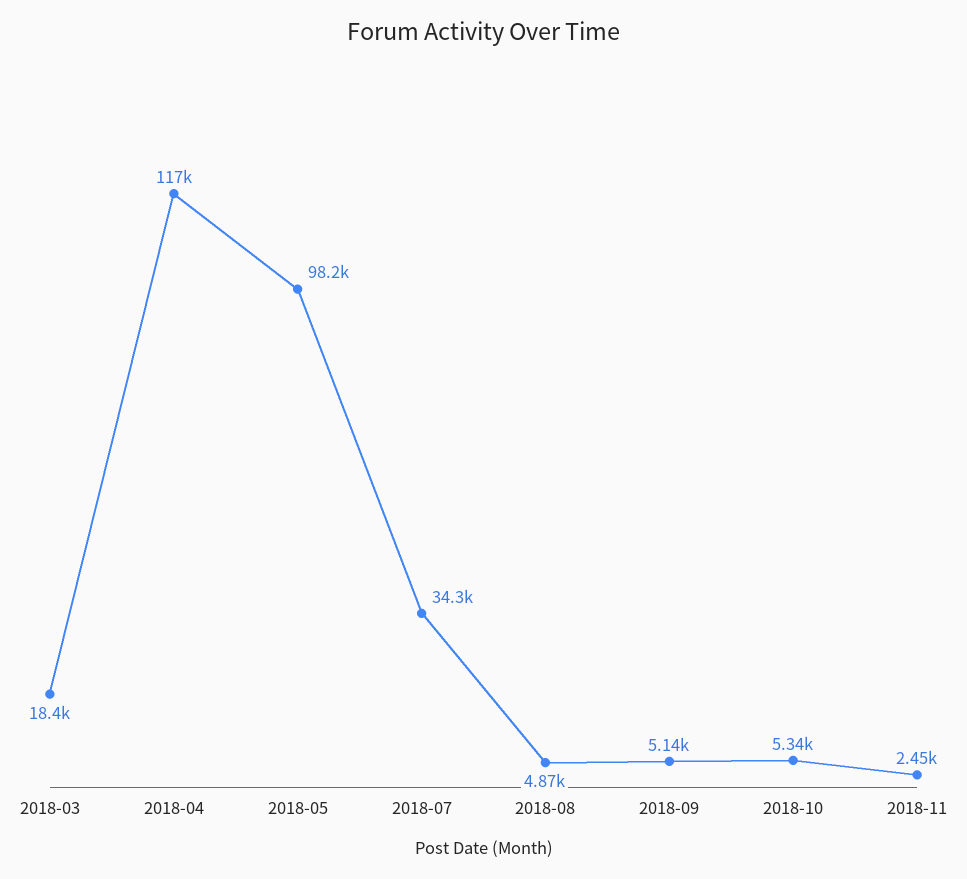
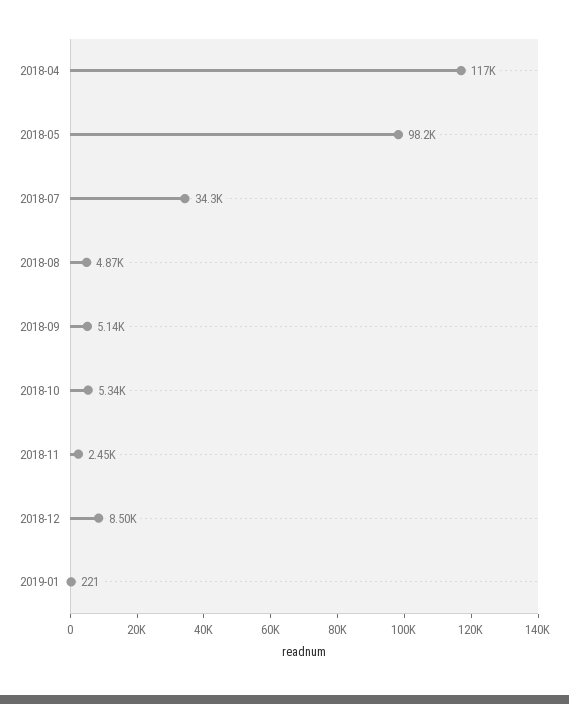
2018-03: 18400 -> none
2018-12: none -> 8500
2019-01: none -> 221

